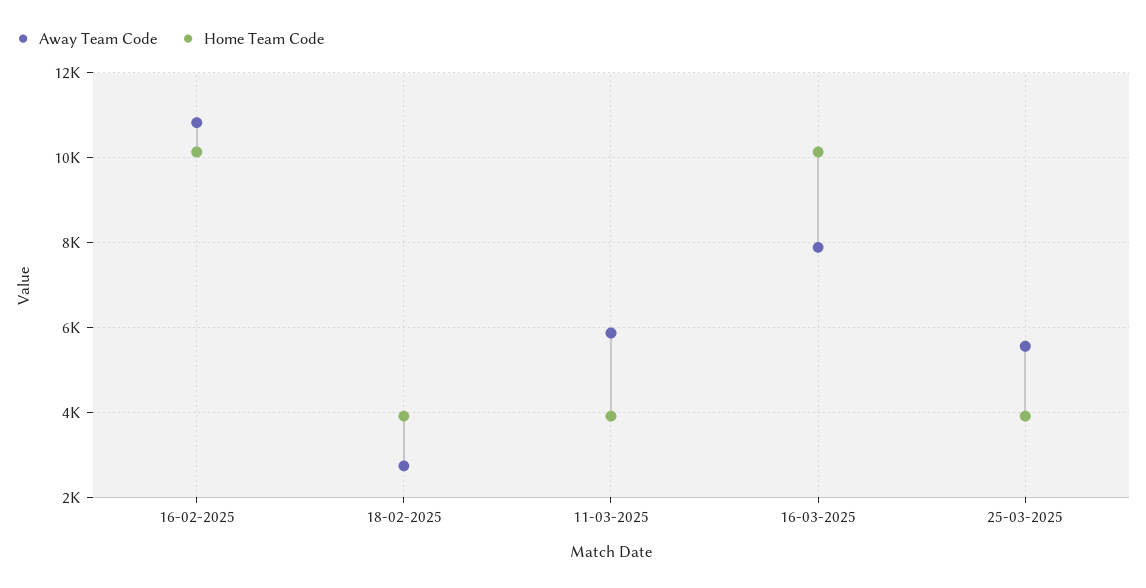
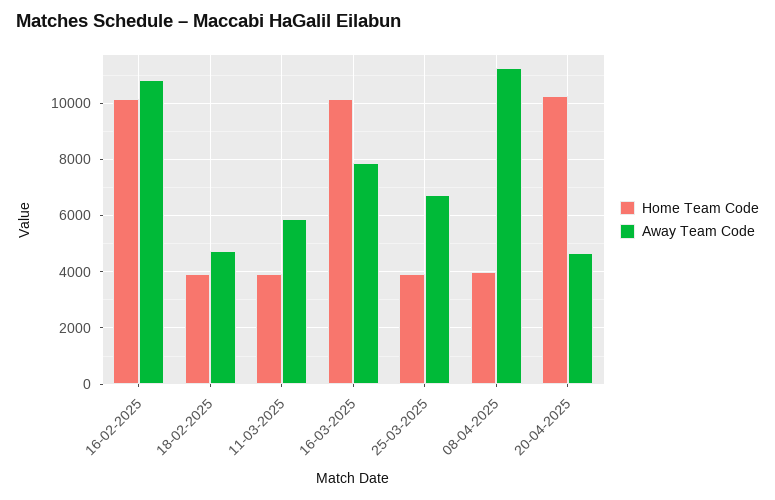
Away Team Code, 18-02-2025: 2800 -> 4750
Away Team Code, 25-03-2025: 5600 -> 6750
Home Team Code, 08-04-2025: none -> 4000
Away Team Code, 08-04-2025: none -> 11250
Home Team Code, 20-04-2025: none -> 10250
Away Team Code, 20-04-2025: none -> 4750

